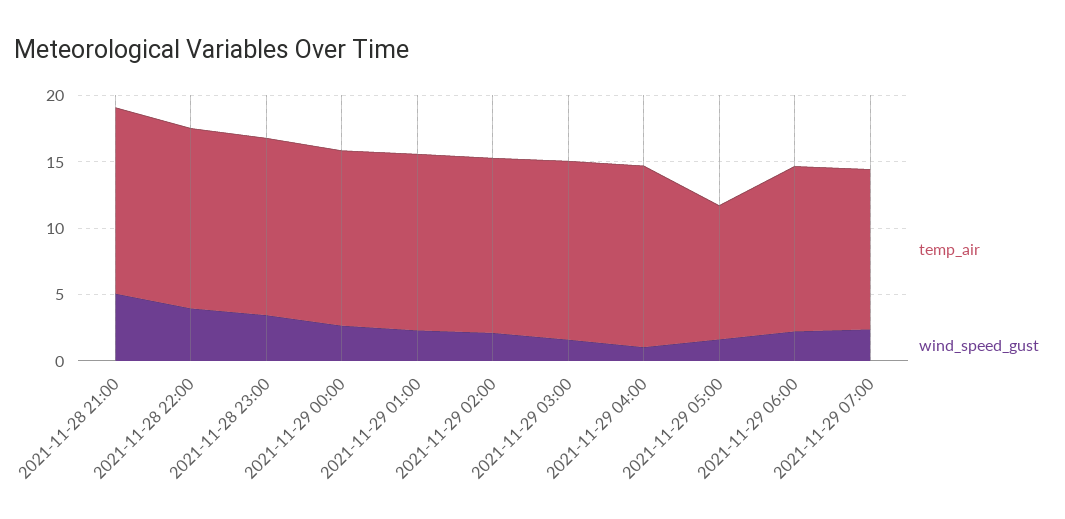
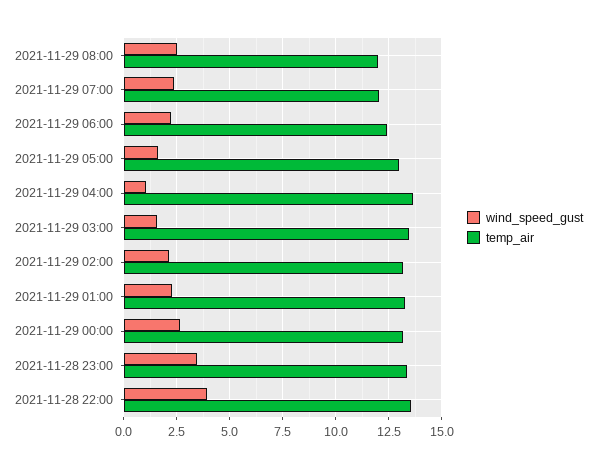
temp_air, 2021-11-28 21:00: 14 -> none
wind_speed_gust, 2021-11-28 21:00: 5 -> none
temp_air, 2021-11-29 05:00: 10 -> 13
wind_speed_gust, 2021-11-29 08:00: none -> 2.5
temp_air, 2021-11-29 08:00: none -> 12

